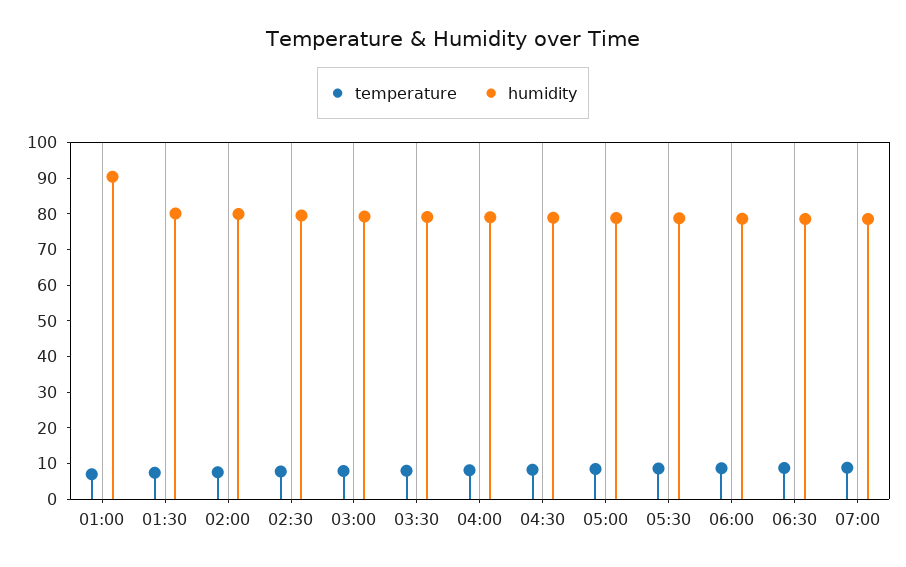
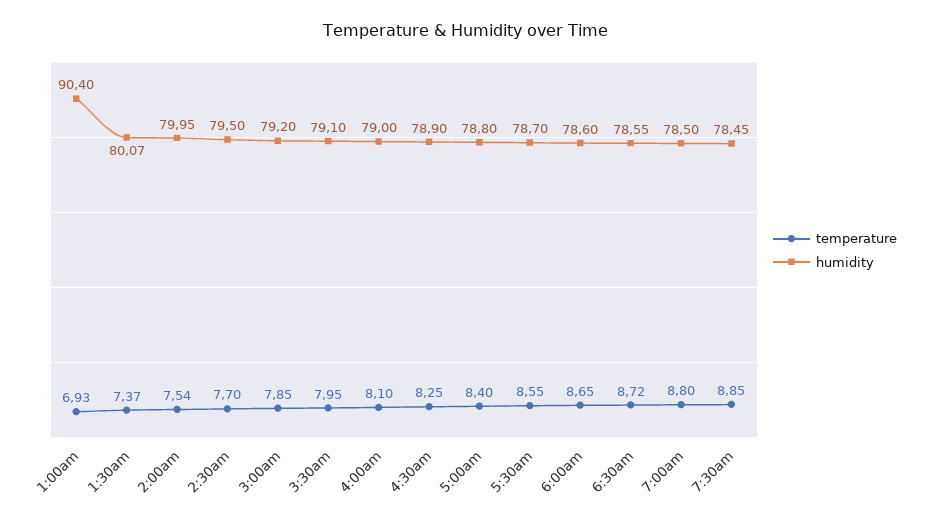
temperature, 7:30am: none -> 8.85
humidity, 7:30am: none -> 78.45

